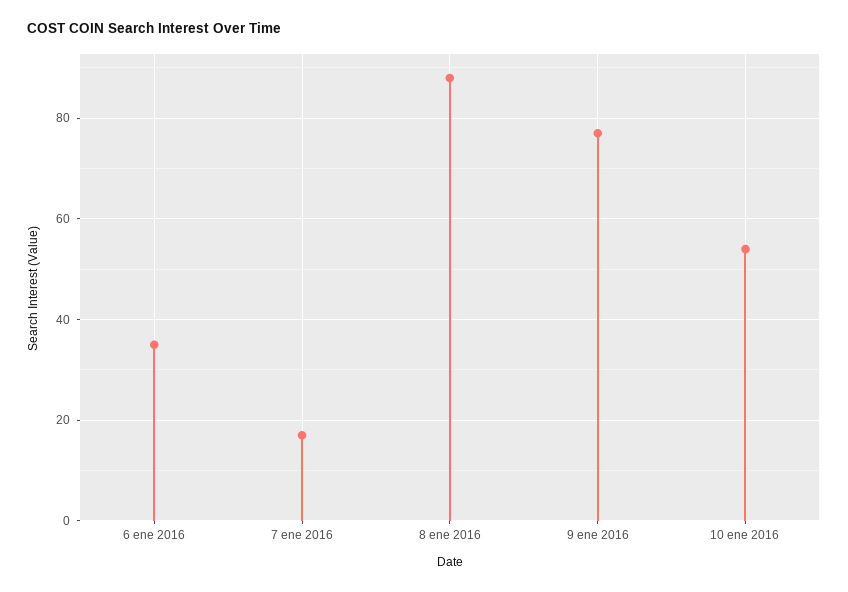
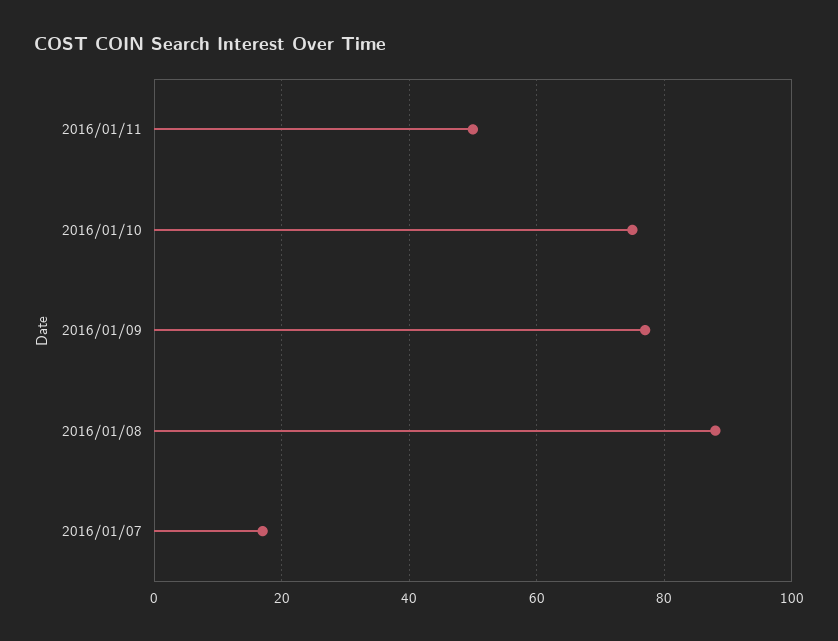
6 ene 2016: 35 -> none
10 ene 2016: 55 -> 75
2016/01/11: none -> 50

